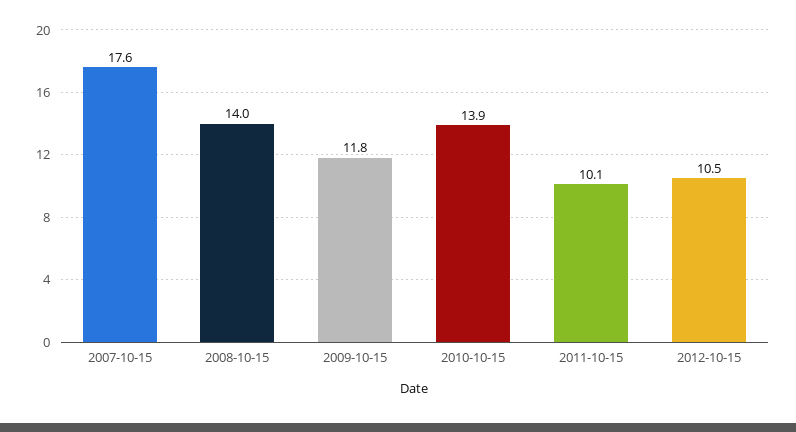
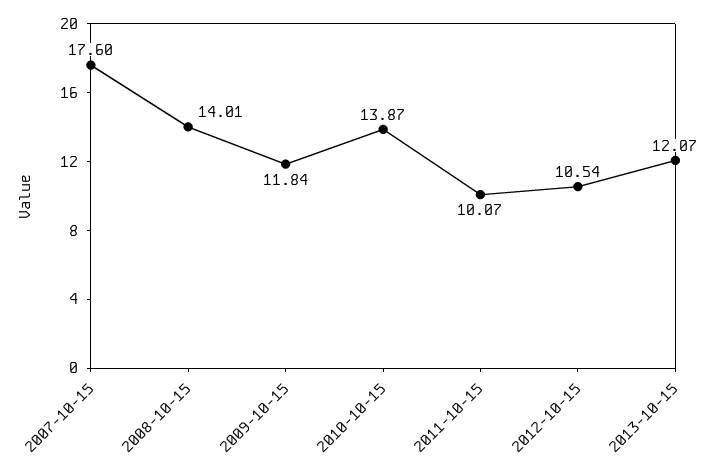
2013-10-15: none -> 12.07

